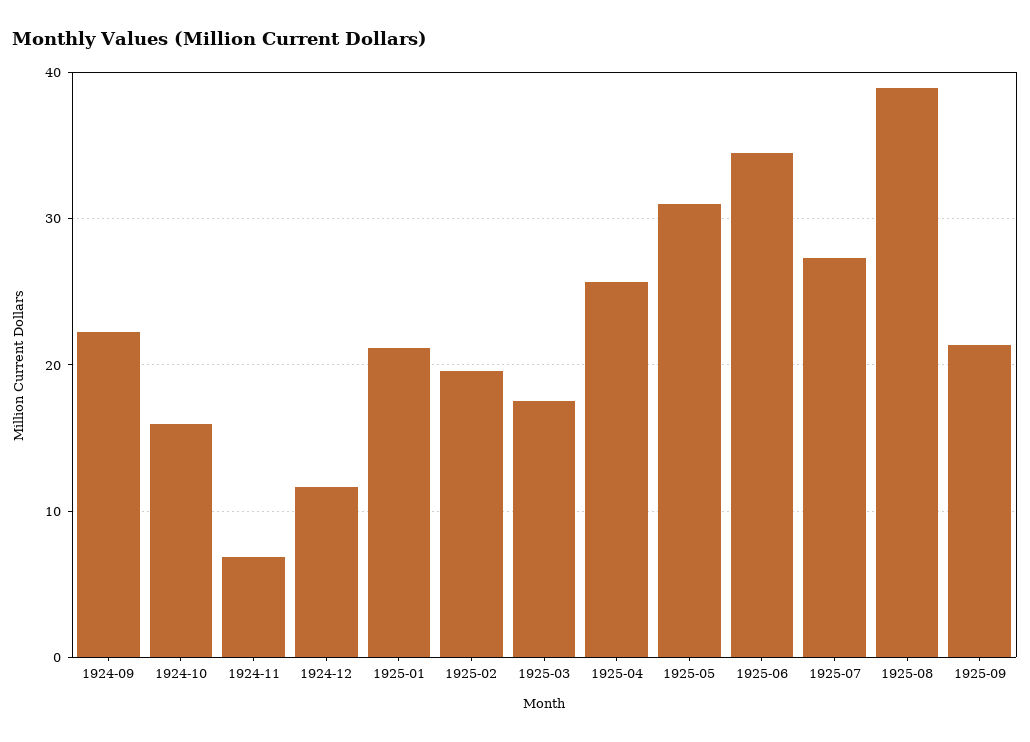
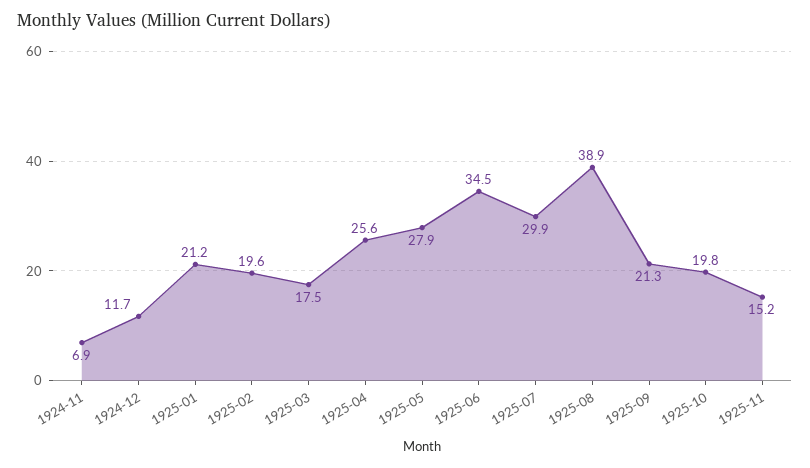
1924-09: 22 -> none
1924-10: 16 -> none
1925-05: 31 -> 27.9
1925-07: 27 -> 29.9
1925-10: none -> 19.8
1925-11: none -> 15.2

